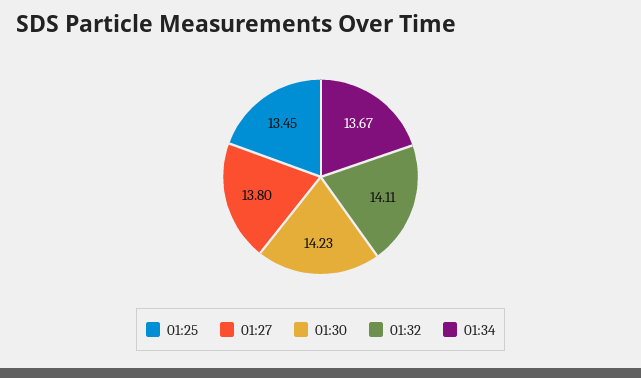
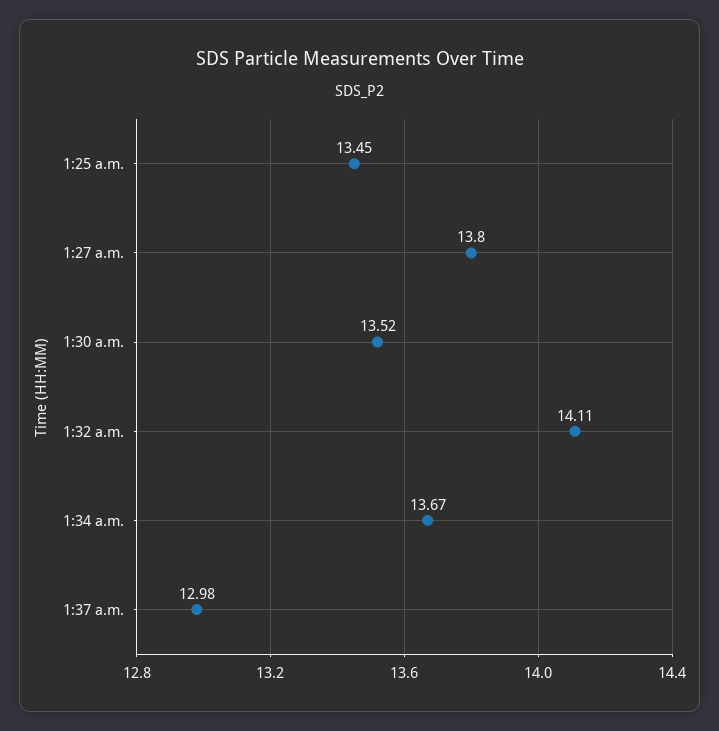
01:30: 14.23 -> 13.52
1:37 a.m.: none -> 12.98

